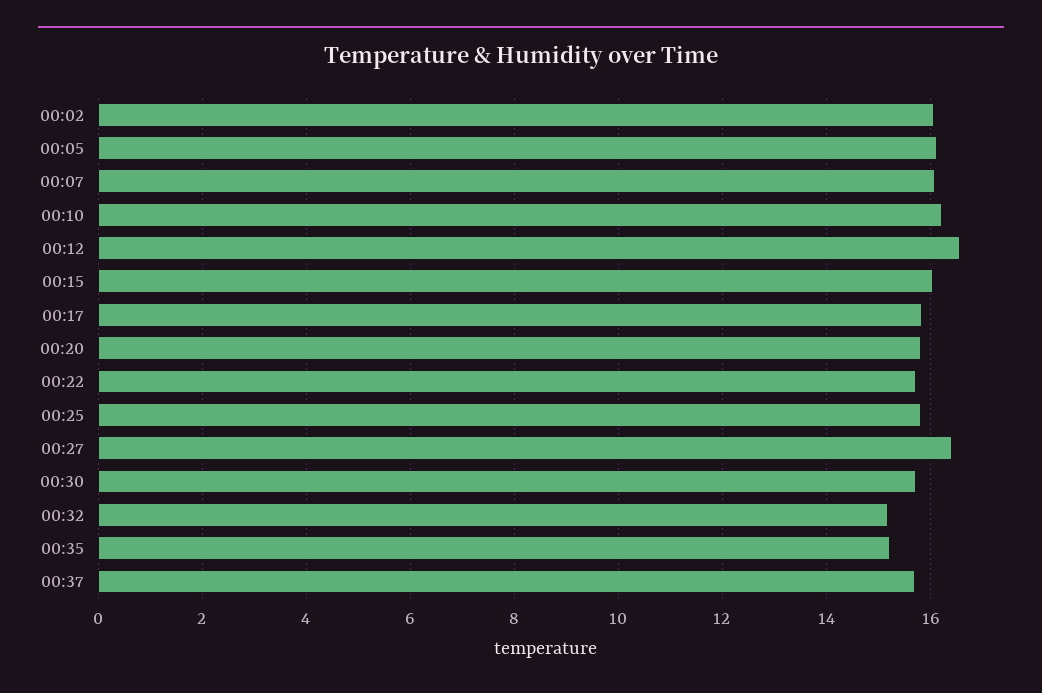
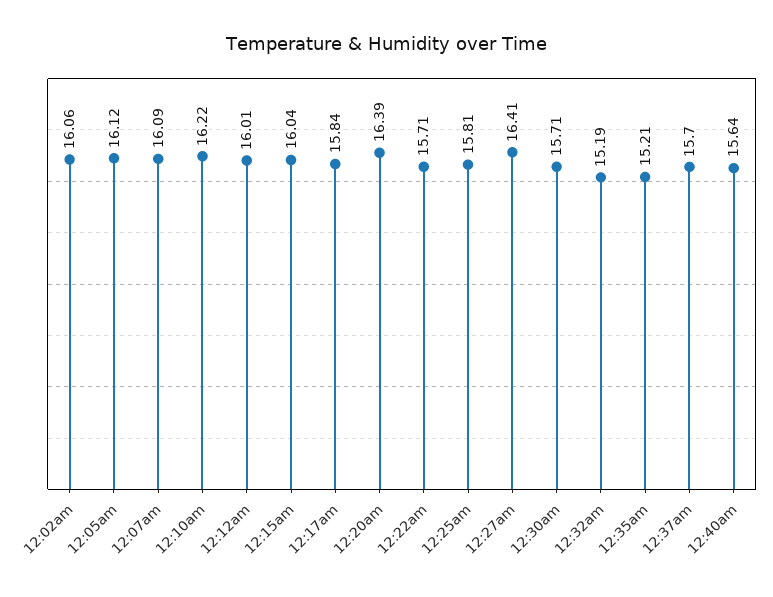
00:12: 16.6 -> 16.01
00:20: 15.8 -> 16.39
12:40am: none -> 15.64

